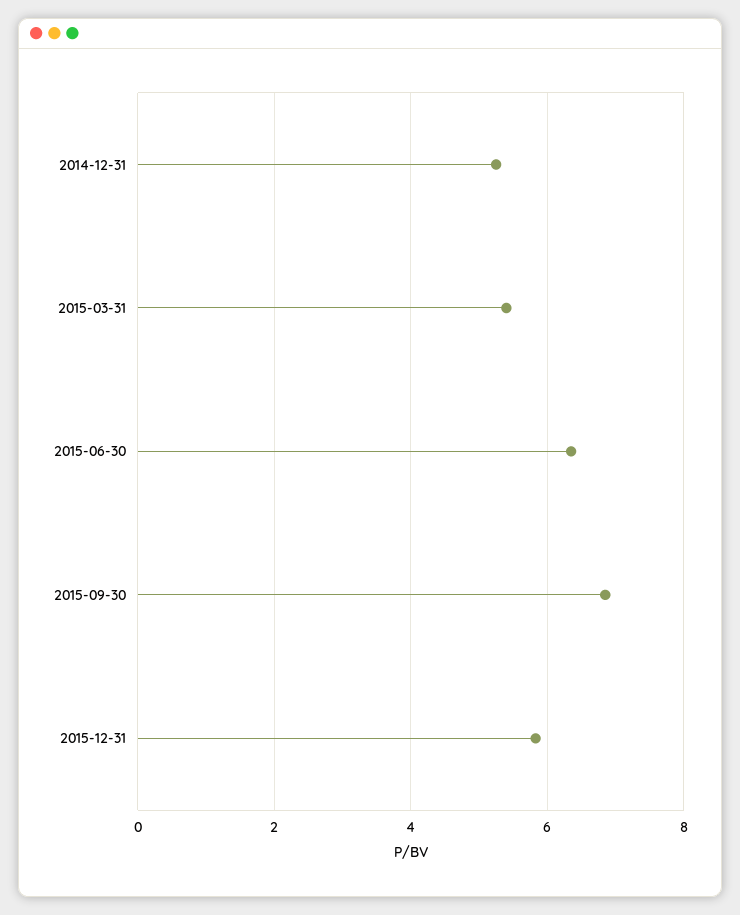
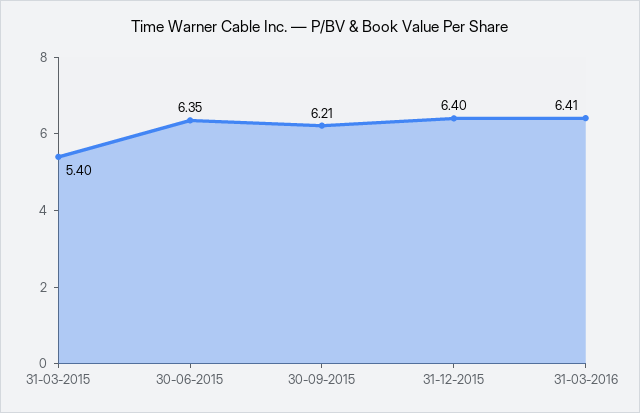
2014-12-31: 5.2 -> none
2015-09-30: 6.8 -> 6.21
2015-12-31: 5.8 -> 6.4
31-03-2016: none -> 6.41

